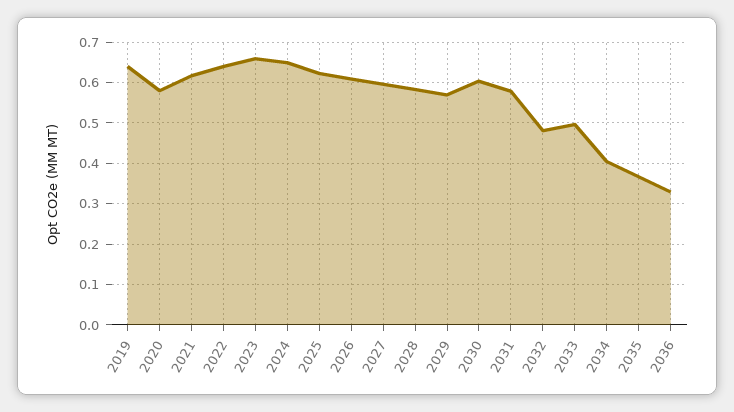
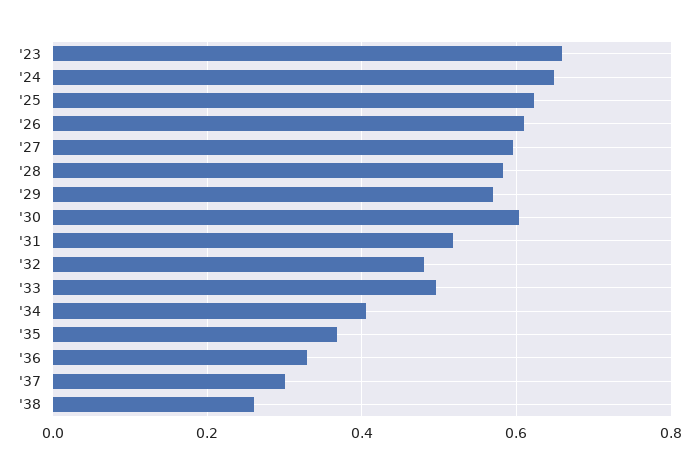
2019: 0.64 -> none
2020: 0.58 -> none
2021: 0.62 -> none
2022: 0.64 -> none
2031: 0.58 -> 0.52
'37: none -> 0.3
'38: none -> 0.26

